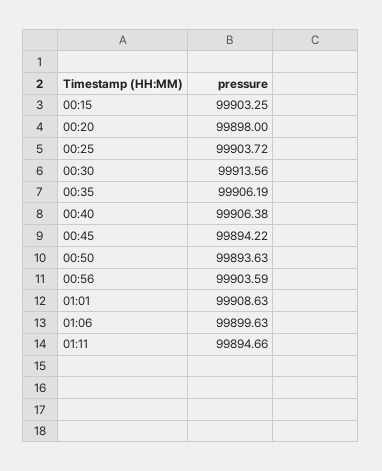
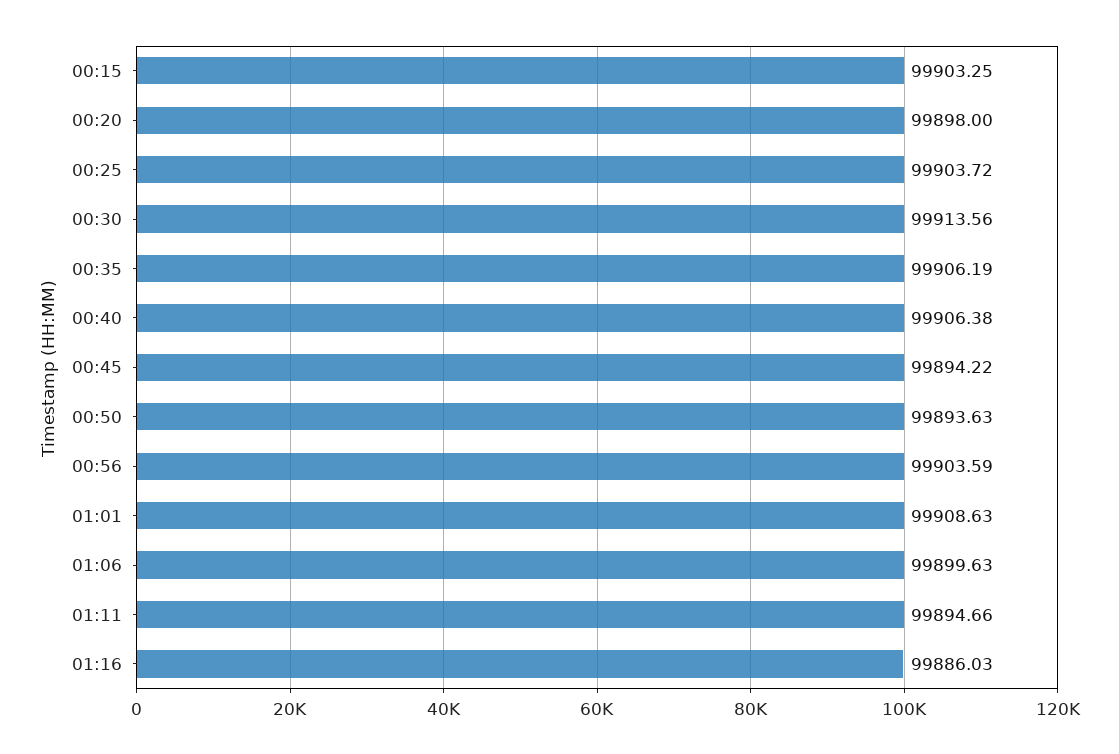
01:16: none -> 99886.03

